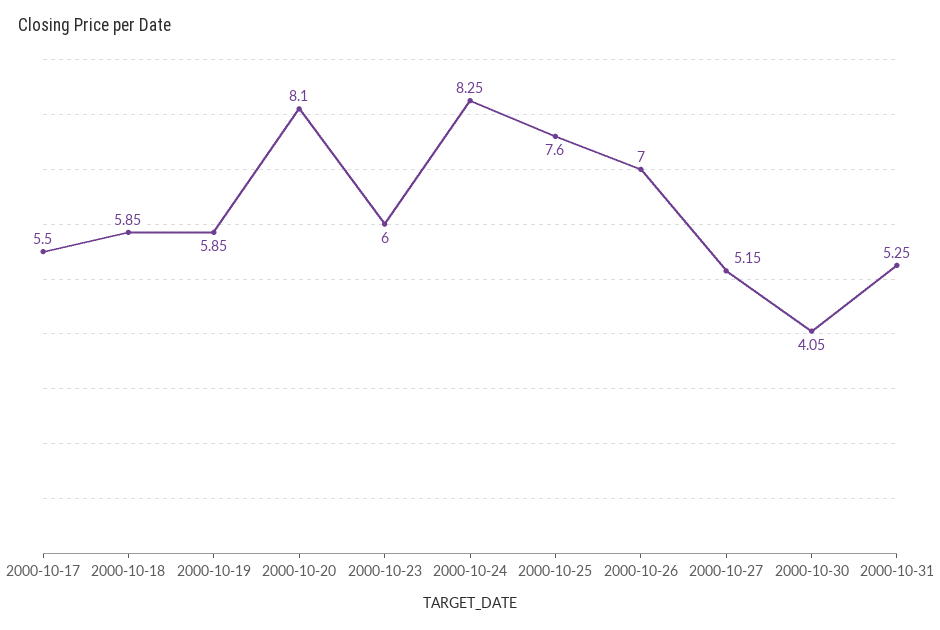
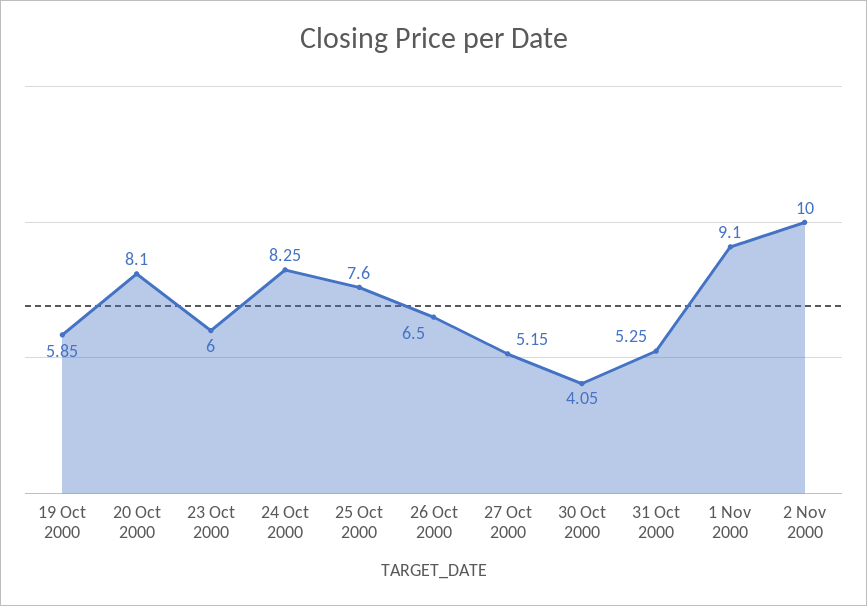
2000-10-17: 5.5 -> none
2000-10-18: 5.85 -> none
2000-10-26: 7 -> 6.5
1 Nov 2000: none -> 9.1
2 Nov 2000: none -> 10

